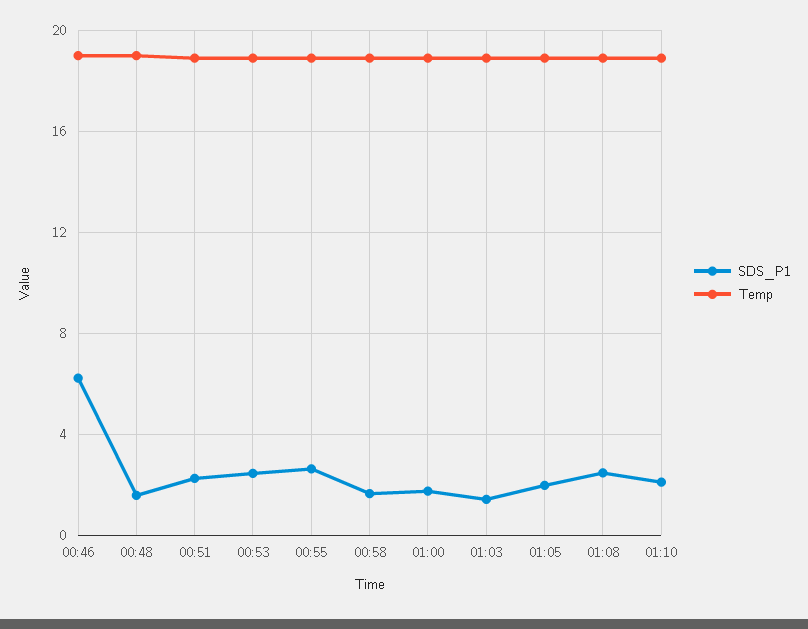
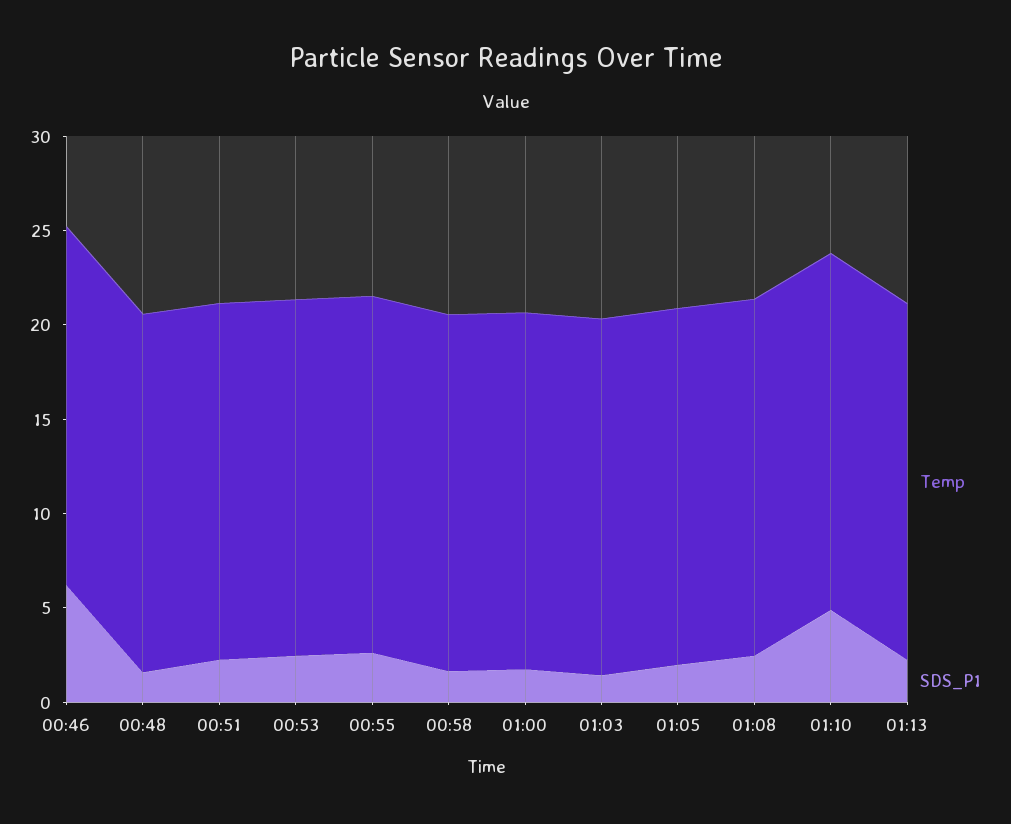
SDS_P1, 01:10: 2 -> 5
Temp, 01:13: none -> 19
SDS_P1, 01:13: none -> 2

